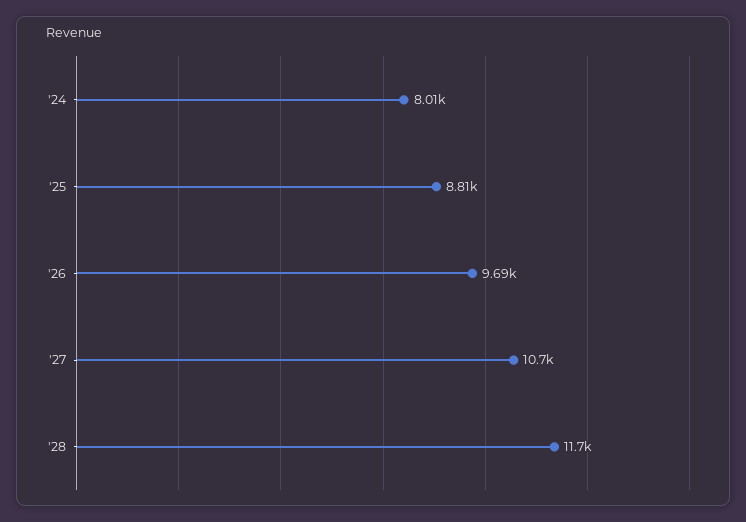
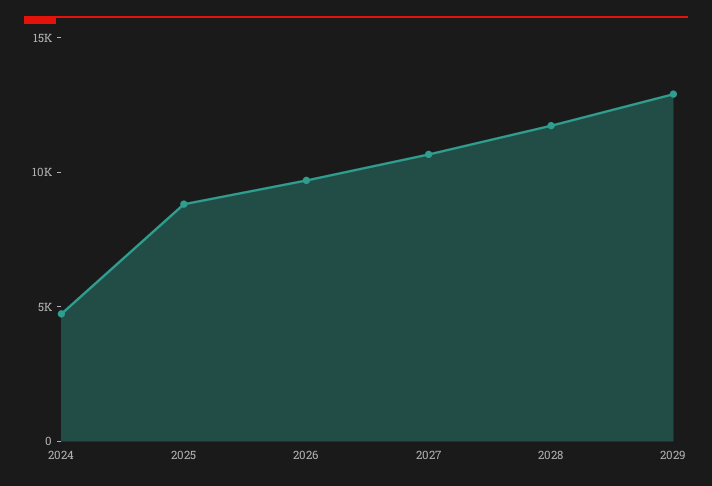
'24: 8010 -> 5000
2029: none -> 13000

